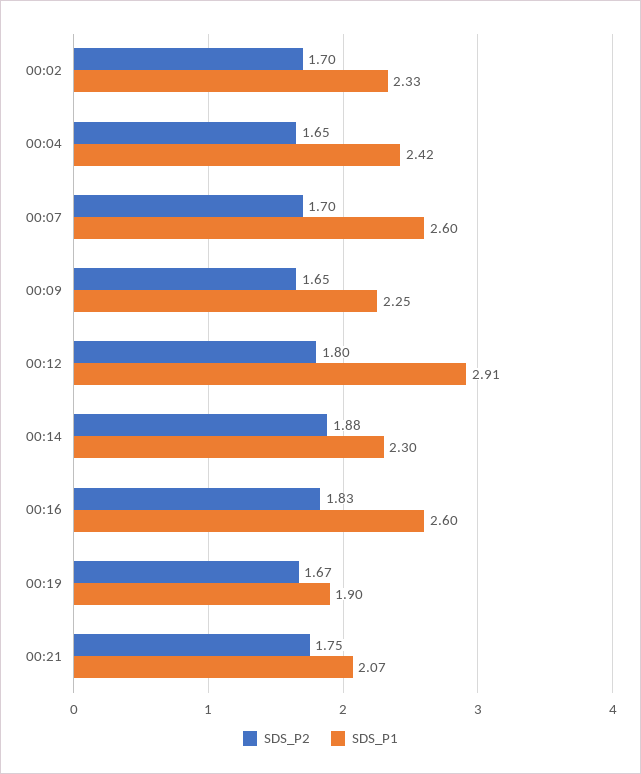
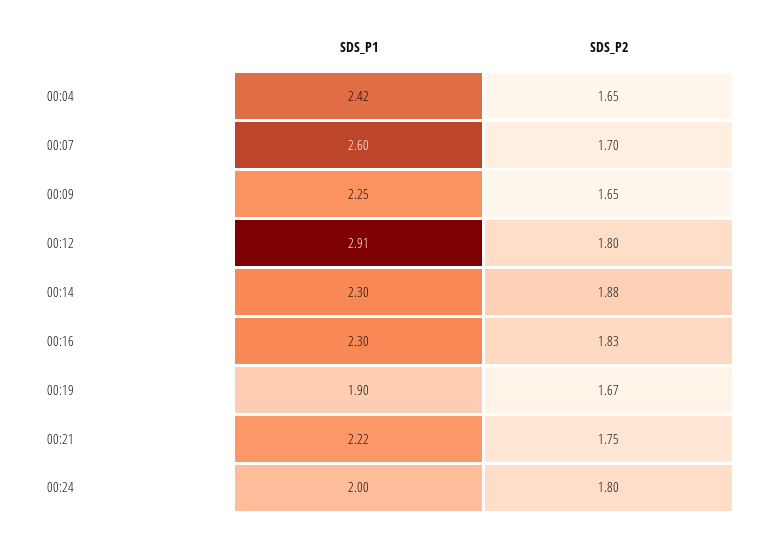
SDS_P2, 00:02: 1.7 -> none
SDS_P1, 00:02: 2.33 -> none
SDS_P1, 00:16: 2.6 -> 2.3
SDS_P1, 00:21: 2.07 -> 2.22
SDS_P1, 00:24: none -> 2
SDS_P2, 00:24: none -> 1.8

